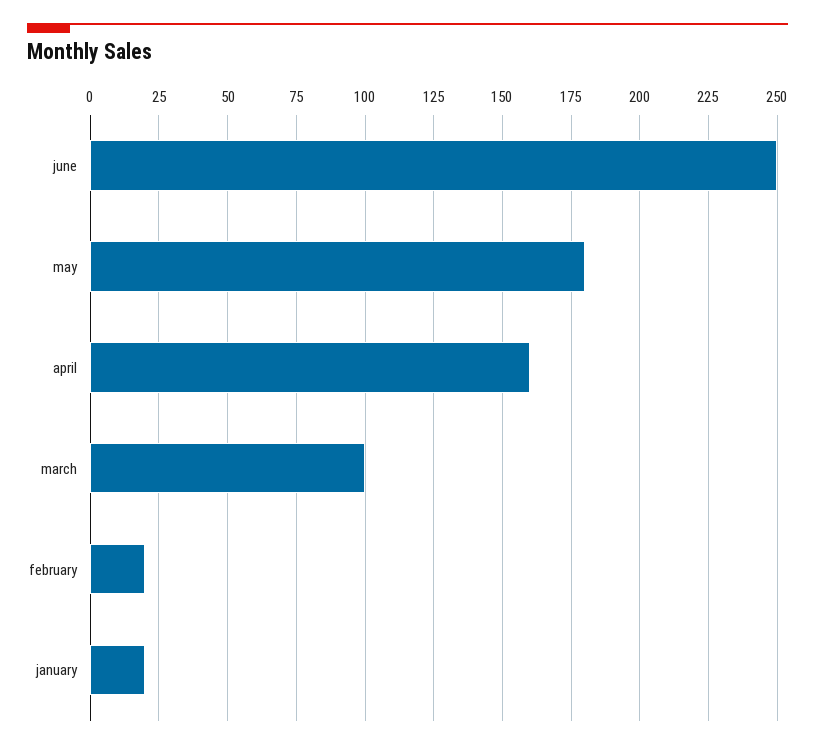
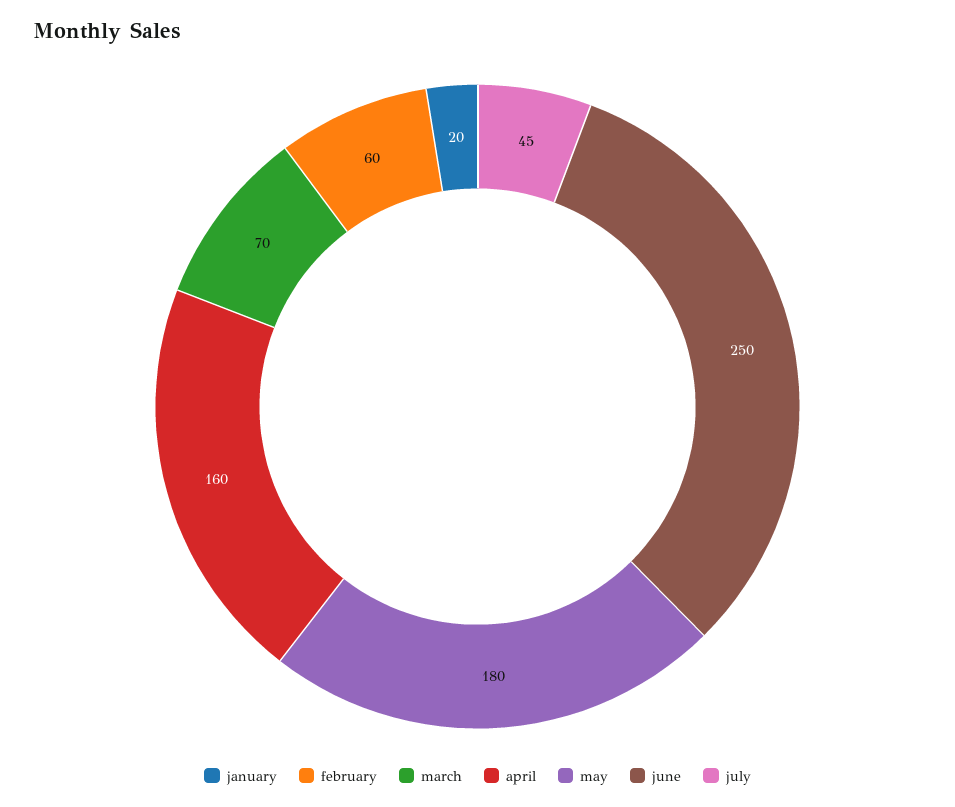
march: 100 -> 70
february: 20 -> 60
july: none -> 45

